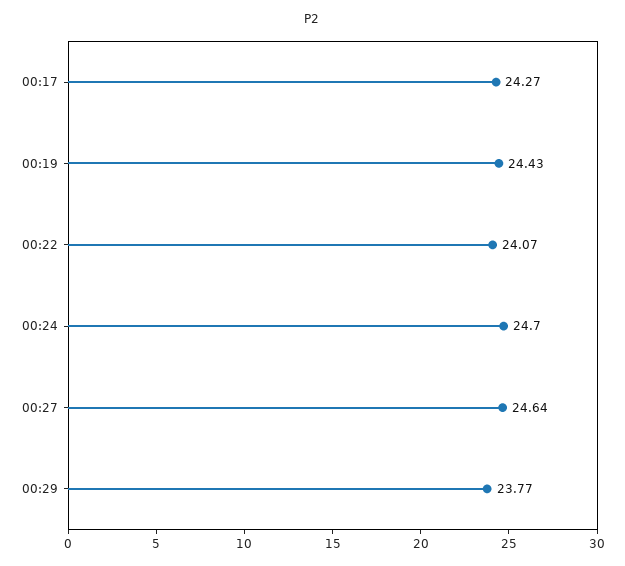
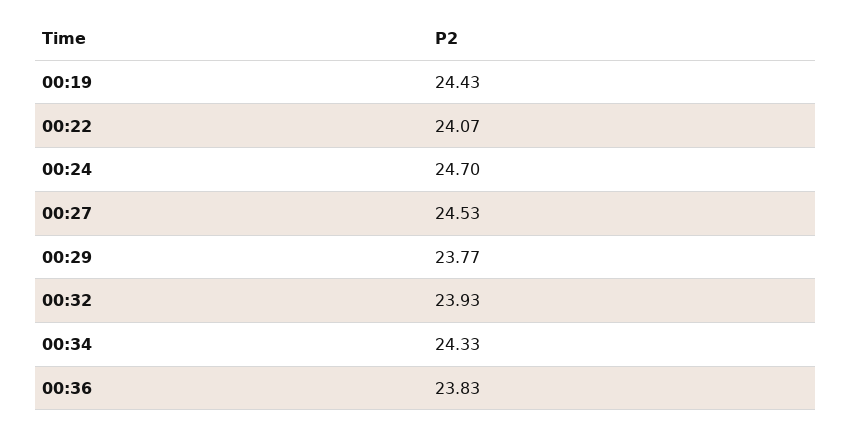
00:17: 24.27 -> none
00:27: 24.64 -> 24.53
00:32: none -> 23.93
00:34: none -> 24.33
00:36: none -> 23.83

